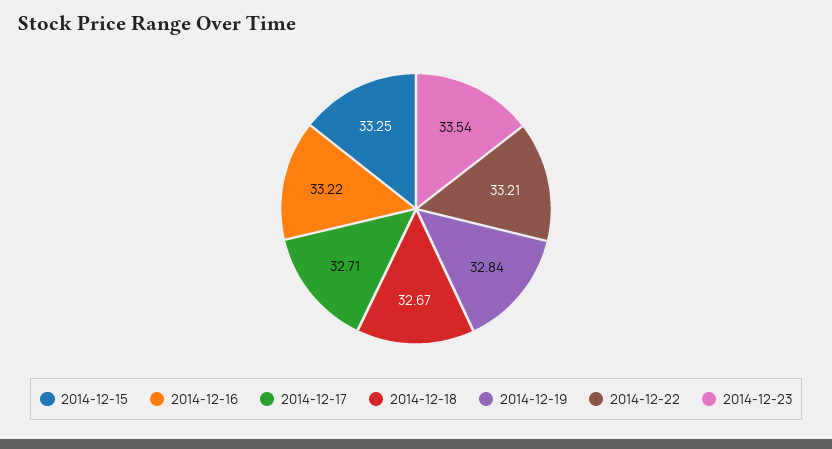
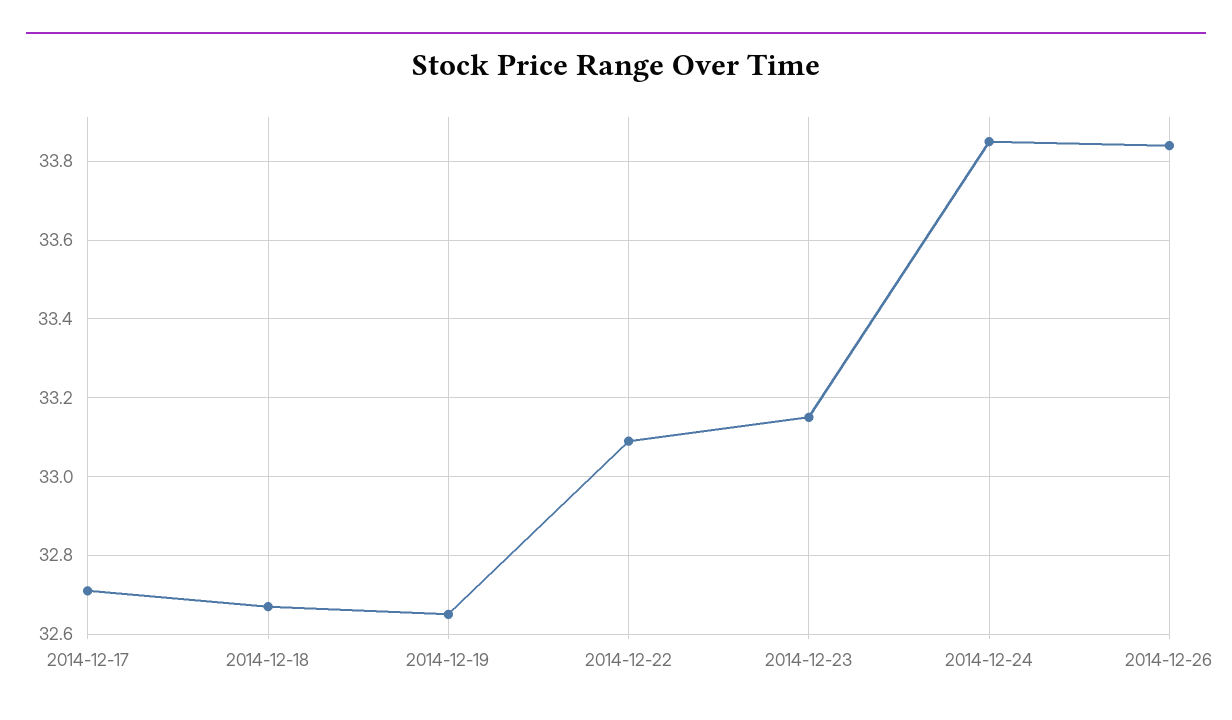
2014-12-15: 33.25 -> none
2014-12-16: 33.22 -> none
2014-12-19: 32.84 -> 32.65
2014-12-22: 33.21 -> 33.1
2014-12-23: 33.54 -> 33.15
2014-12-24: none -> 33.85
2014-12-26: none -> 33.85

